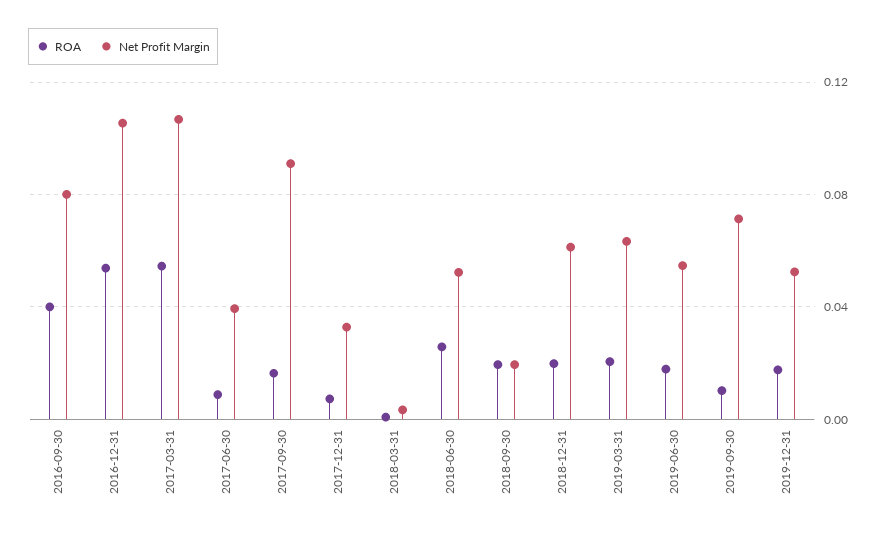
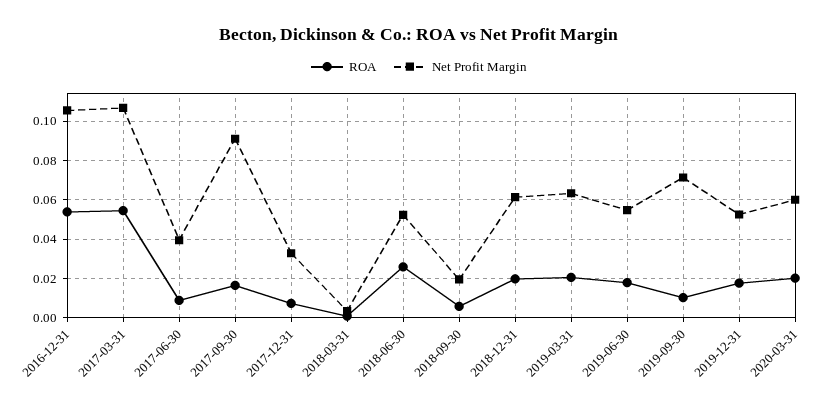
ROA, 2016-09-30: 0.04 -> none
Net Profit Margin, 2016-09-30: 0.08 -> none
ROA, 2018-09-30: 0.02 -> 0.005
ROA, 2020-03-31: none -> 0.02
Net Profit Margin, 2020-03-31: none -> 0.06

